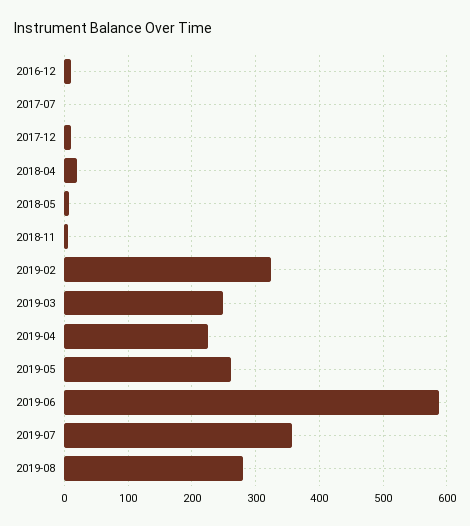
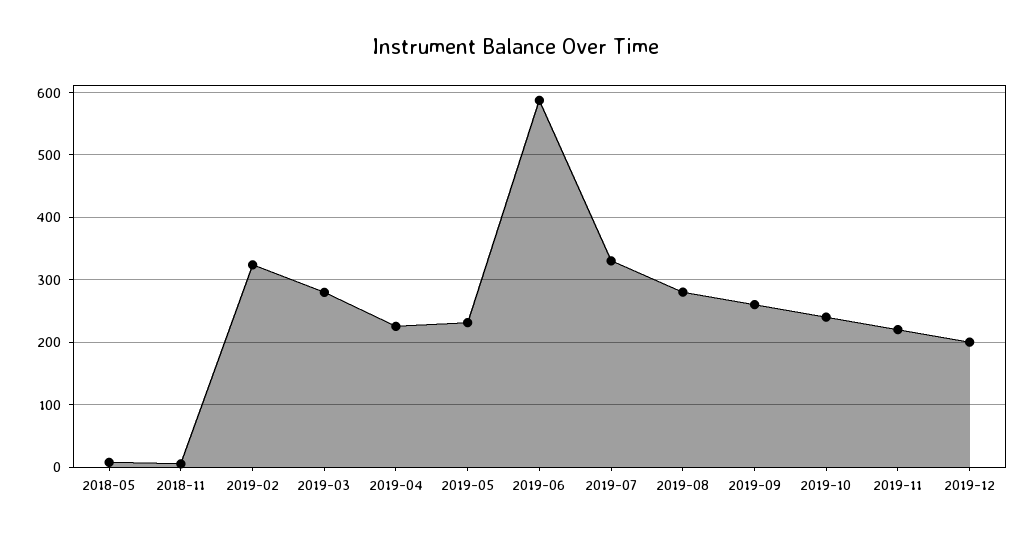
2016-12: 10 -> none
2017-07: 0 -> none
2017-12: 10 -> none
2018-04: 20 -> none
2019-03: 250 -> 280
2019-05: 260 -> 230
2019-07: 360 -> 330
2019-09: none -> 260
2019-10: none -> 240
2019-11: none -> 220
2019-12: none -> 200

